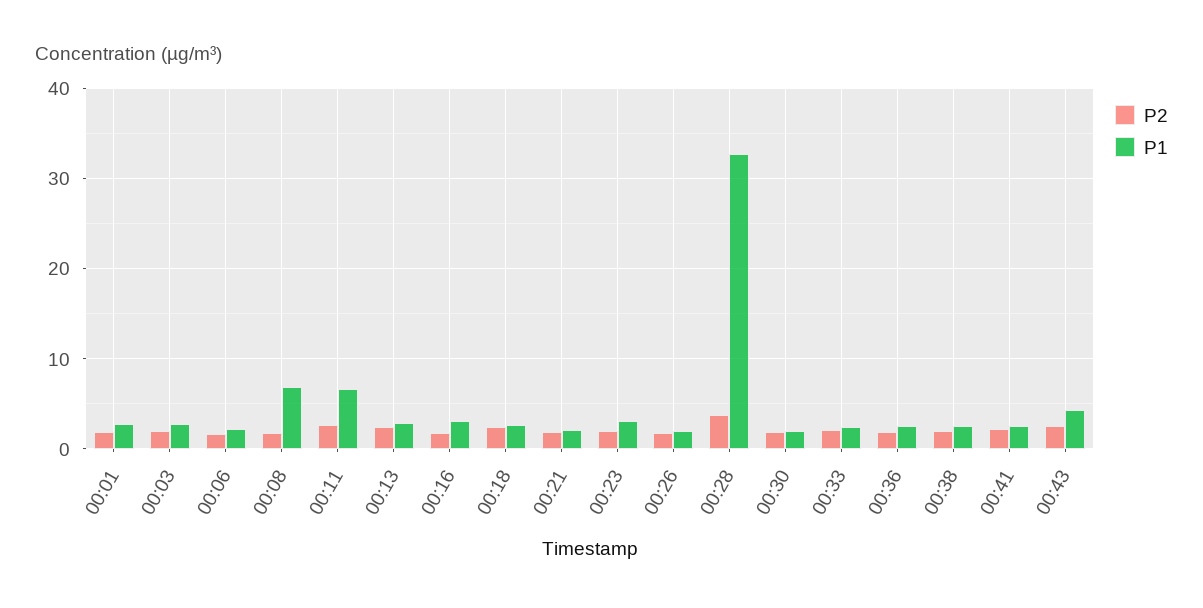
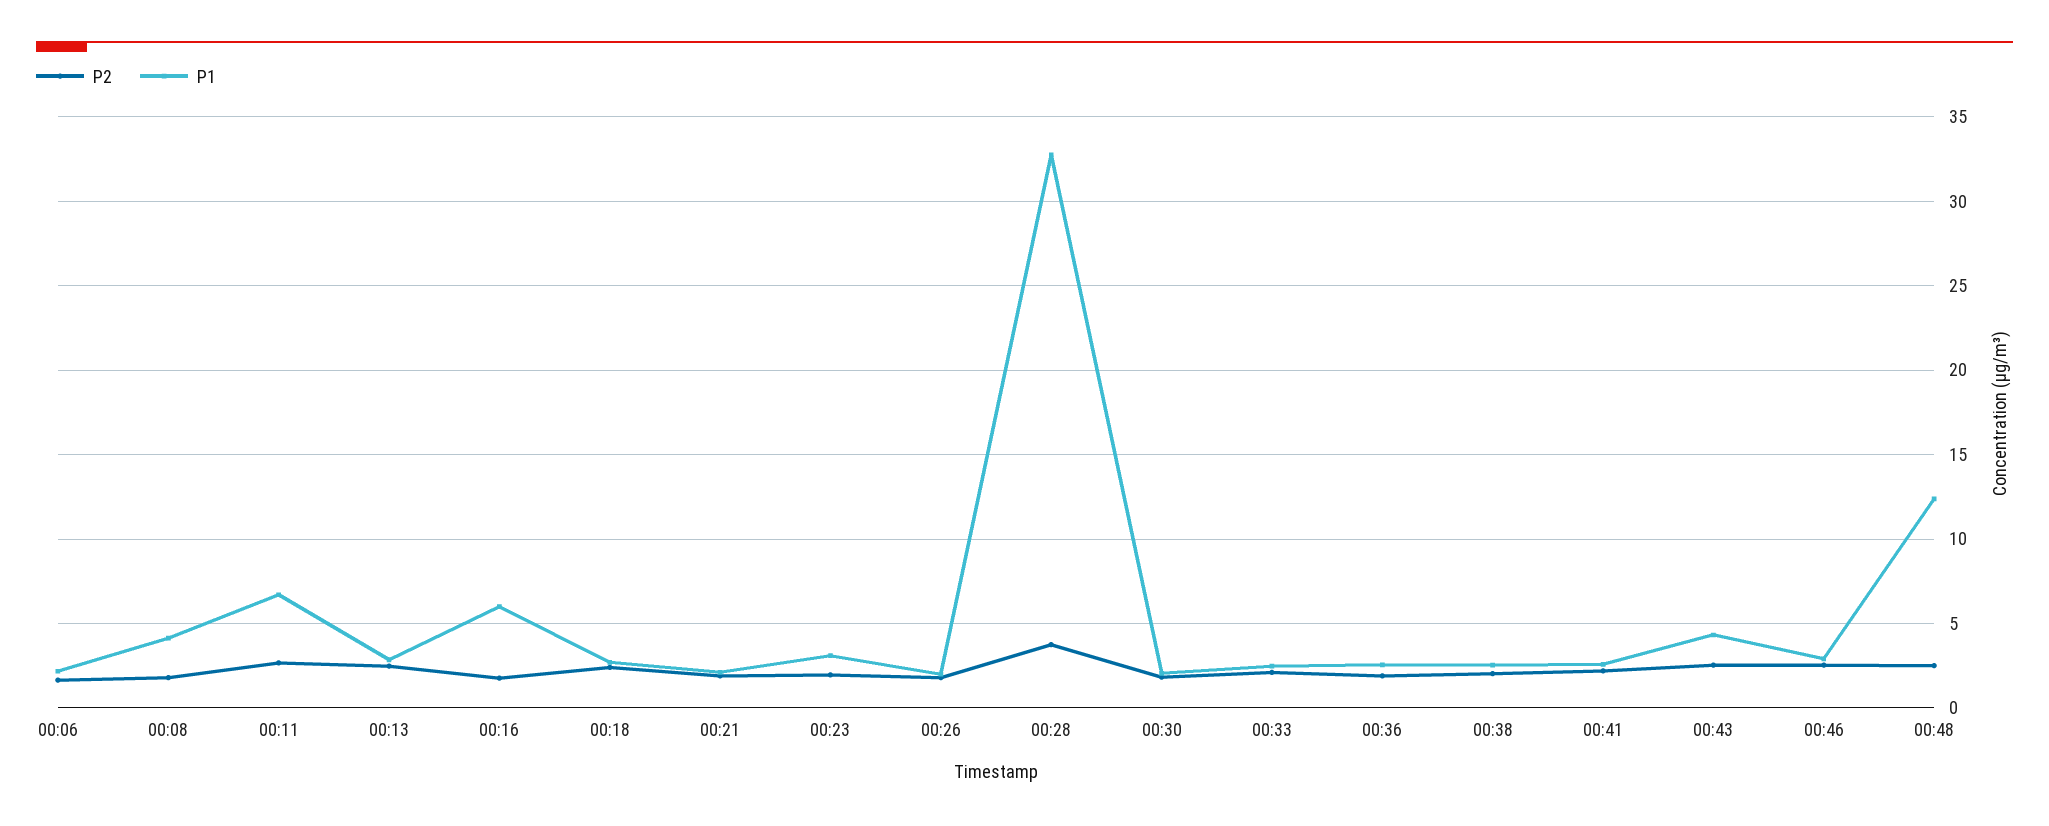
P2, 00:01: 2 -> none
P1, 00:01: 3 -> none
P2, 00:03: 2 -> none
P1, 00:03: 3 -> none
P1, 00:08: 7 -> 4
P1, 00:16: 3 -> 6
P2, 00:46: none -> 2.5
P1, 00:46: none -> 3
P2, 00:48: none -> 2.5
P1, 00:48: none -> 12.5

